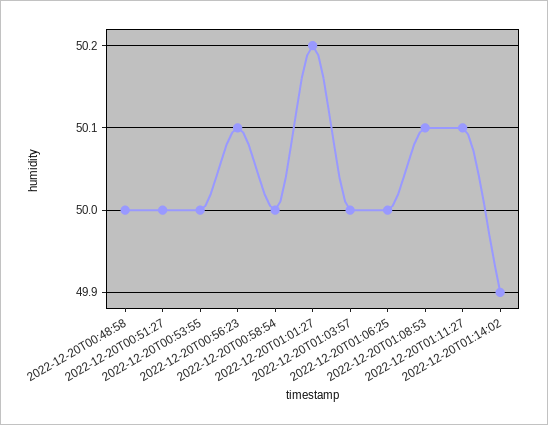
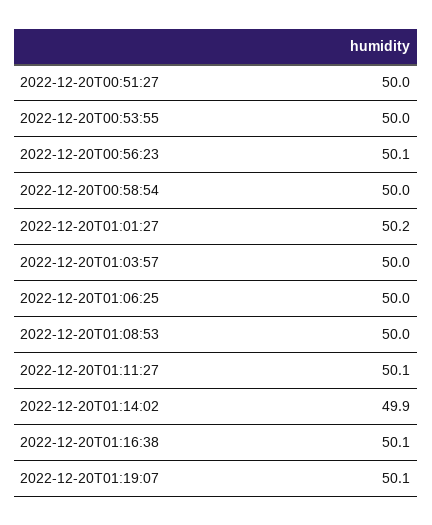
2022-12-20T00:48:58: 50 -> none
2022-12-20T01:08:53: 50.1 -> 50
2022-12-20T01:16:38: none -> 50.1
2022-12-20T01:19:07: none -> 50.1

